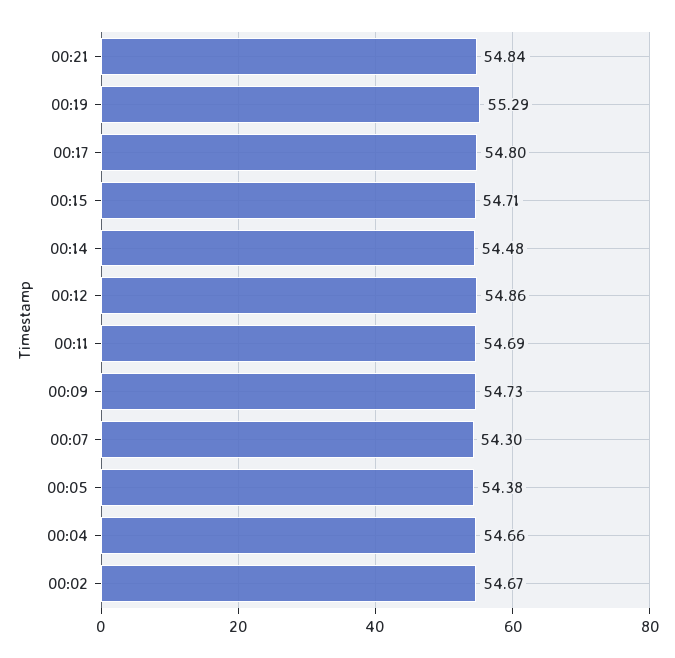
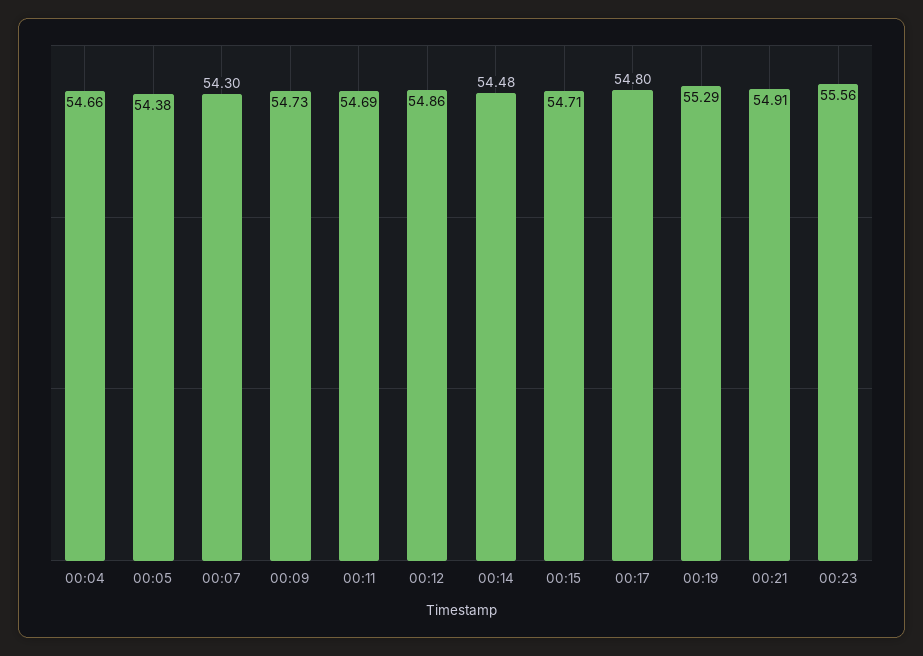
00:21: 54.84 -> 54.91
00:02: 54.67 -> none
00:23: none -> 55.56

